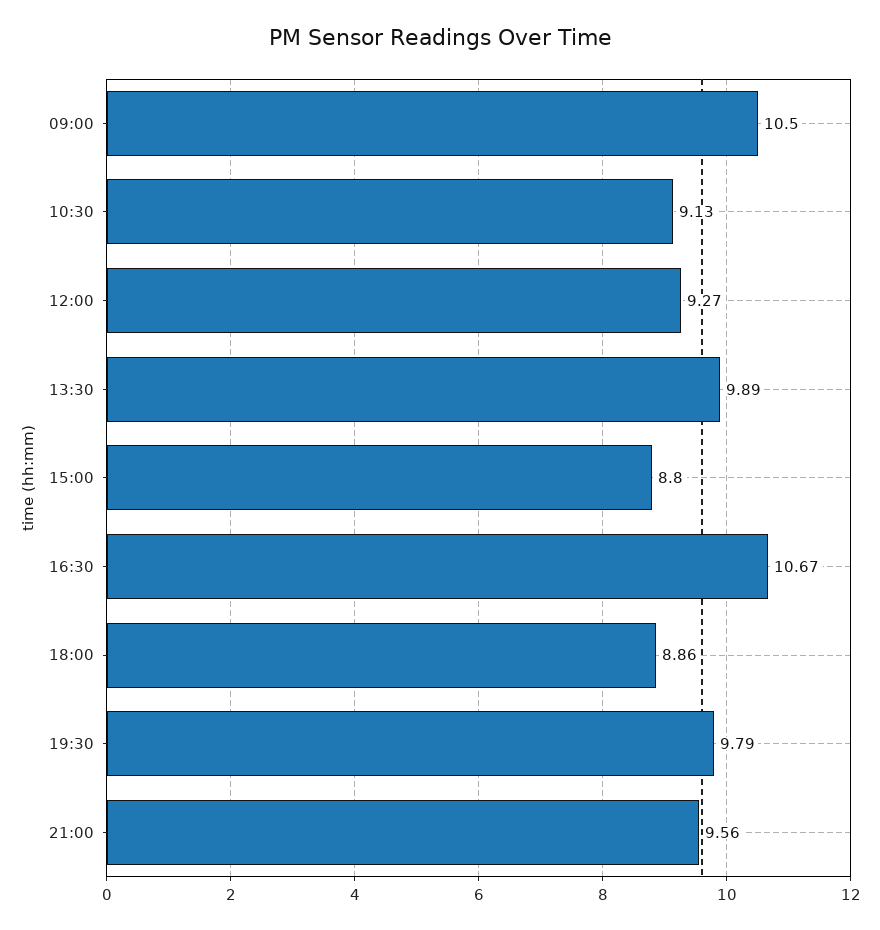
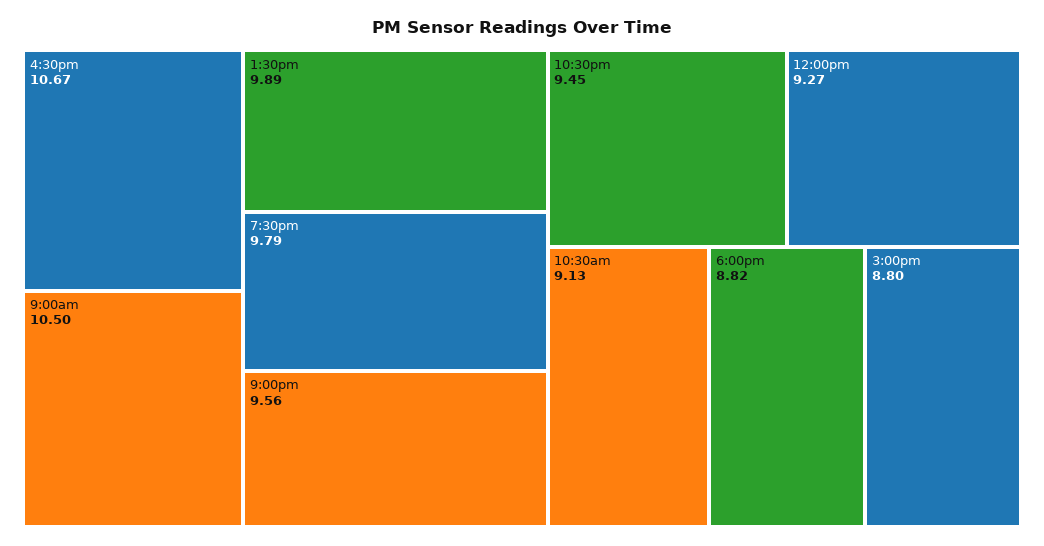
18:00: 8.86 -> 8.82
10:30pm: none -> 9.45

